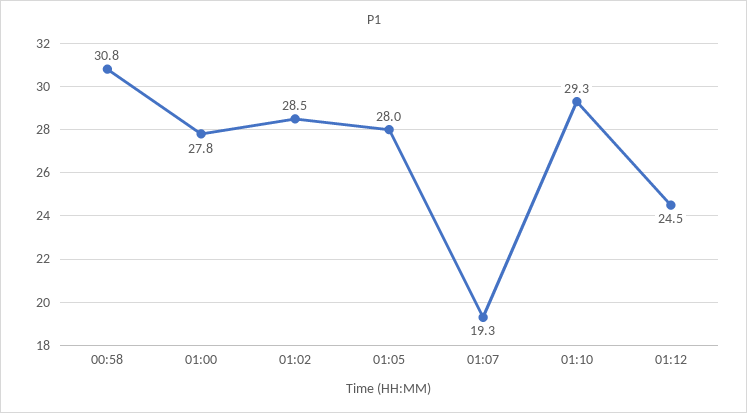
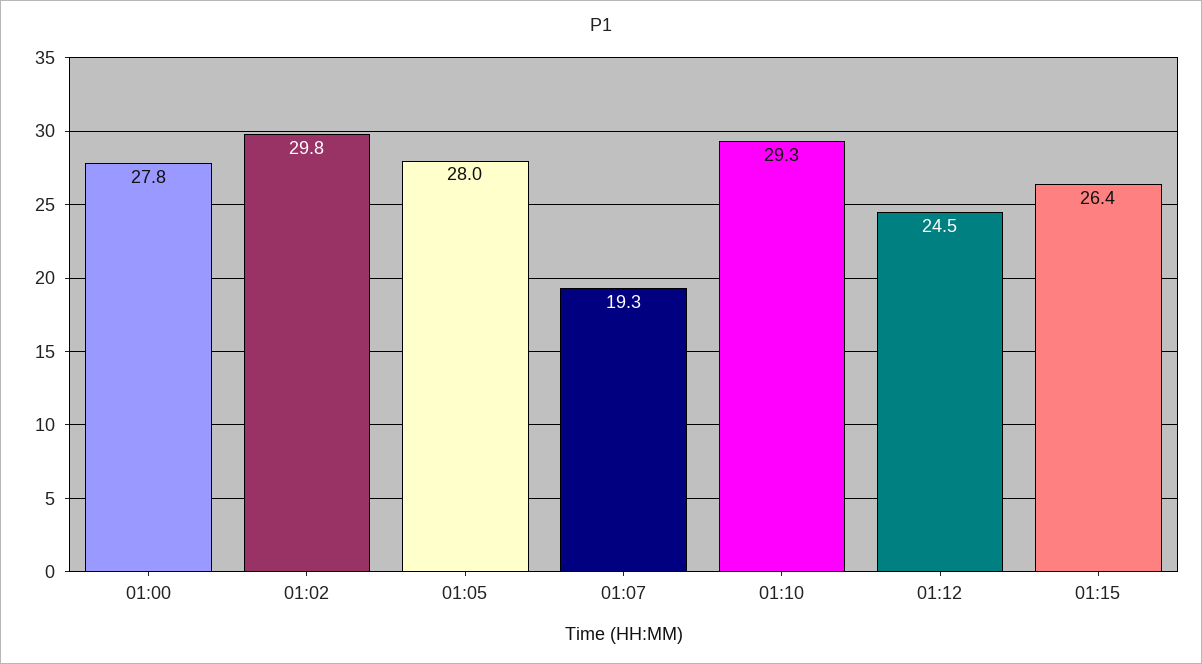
00:58: 30.8 -> none
01:02: 28.5 -> 29.8
01:15: none -> 26.4

